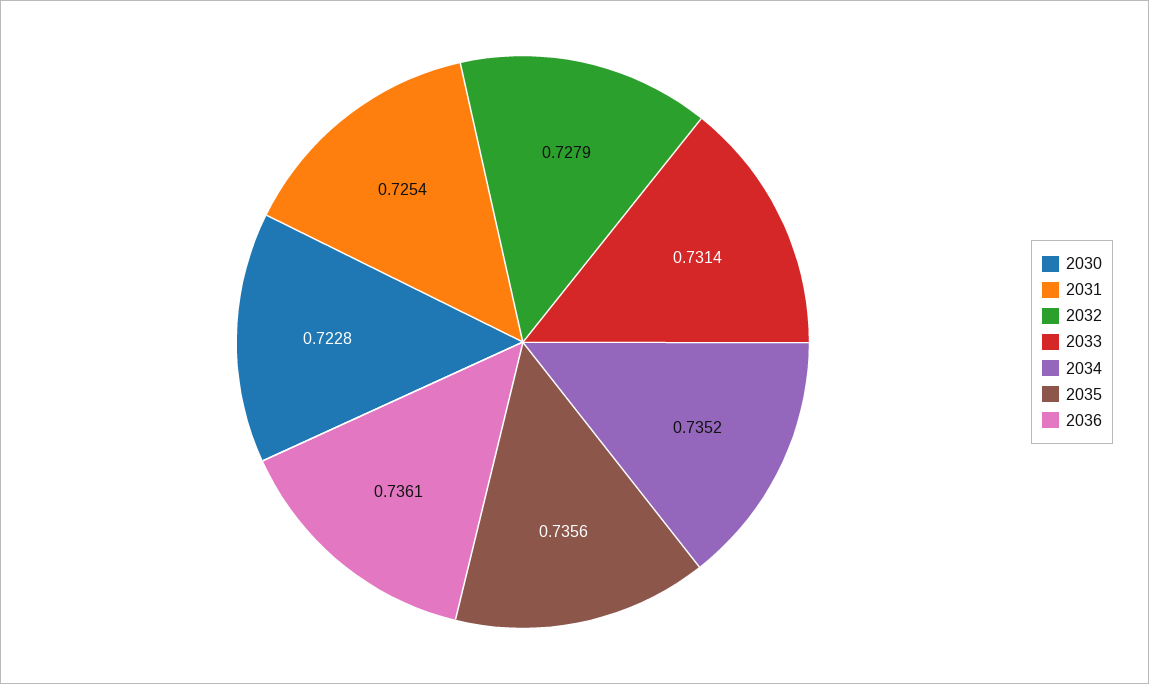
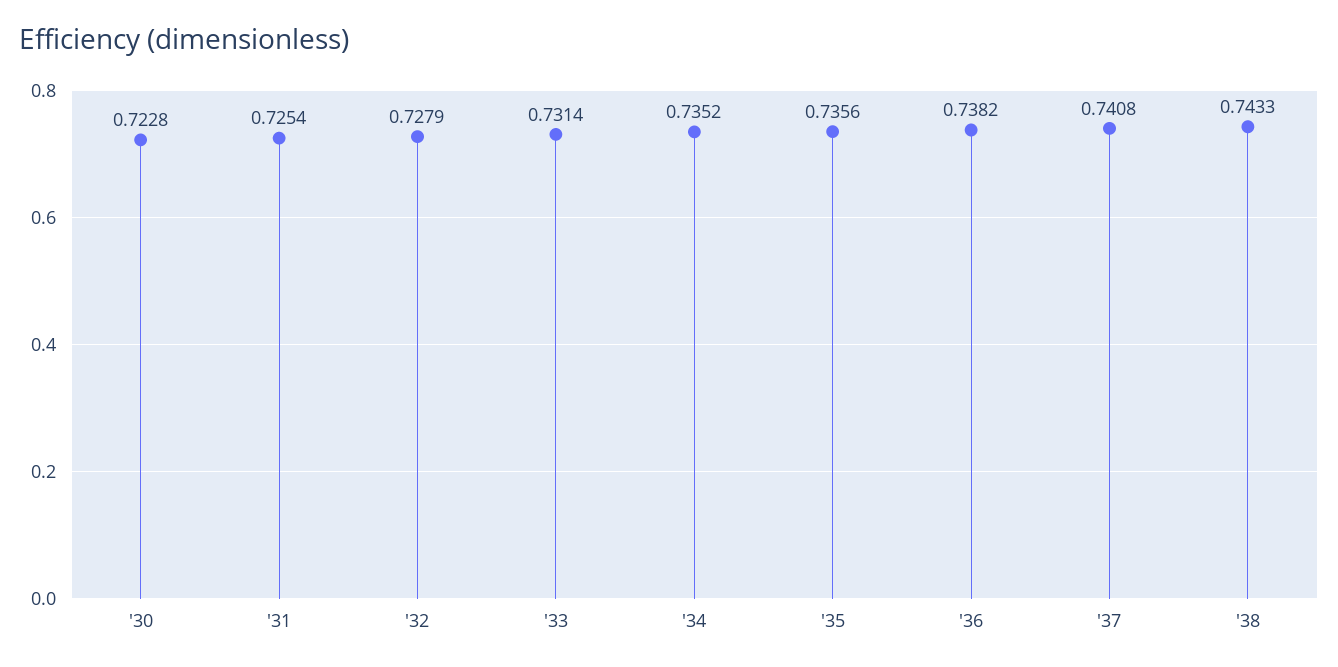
2036: 0.7361 -> 0.7382
'37: none -> 0.7408
'38: none -> 0.7433

